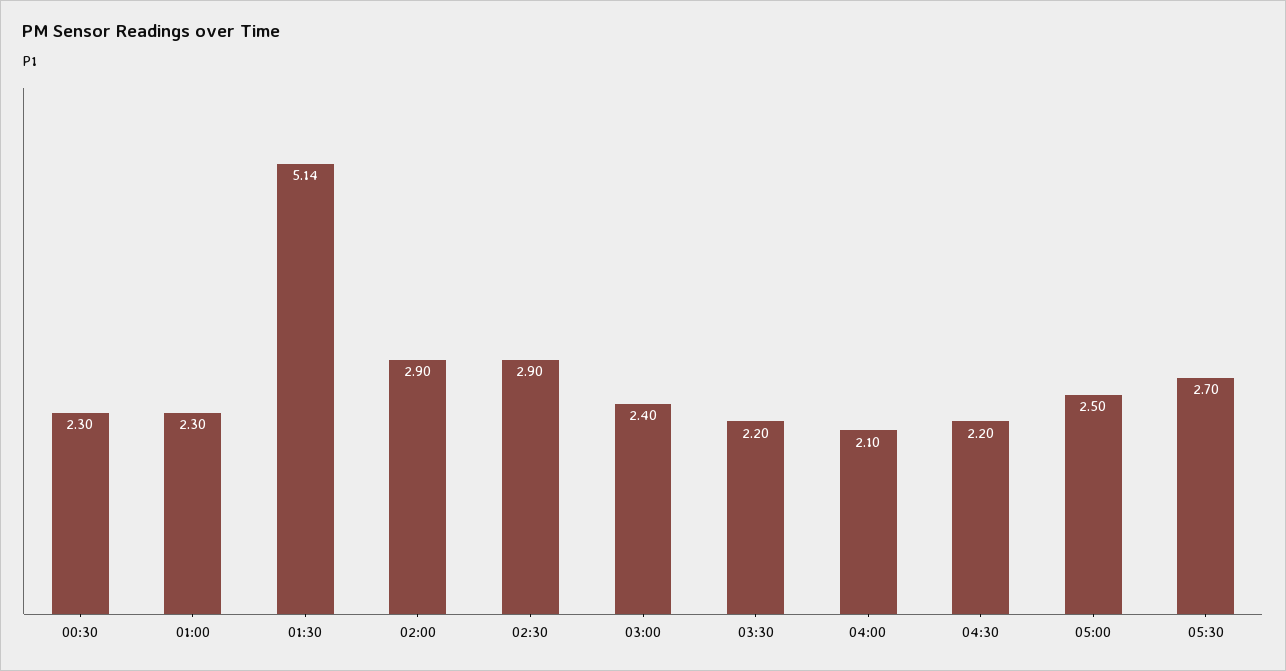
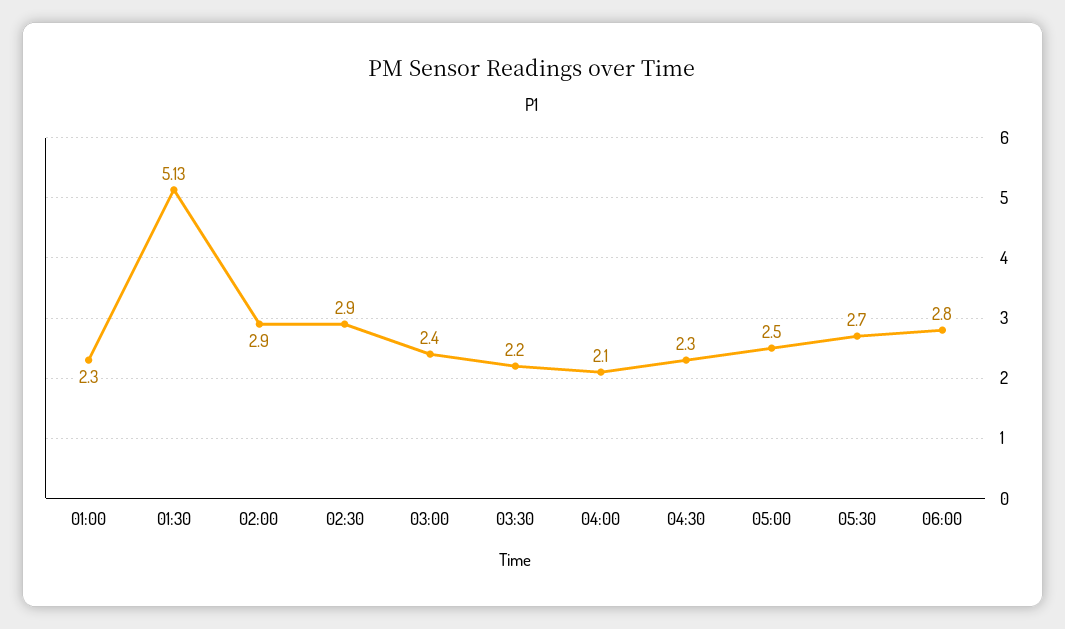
00:30: 2.3 -> none
01:30: 5.14 -> 5.13
04:30: 2.2 -> 2.3
06:00: none -> 2.8

